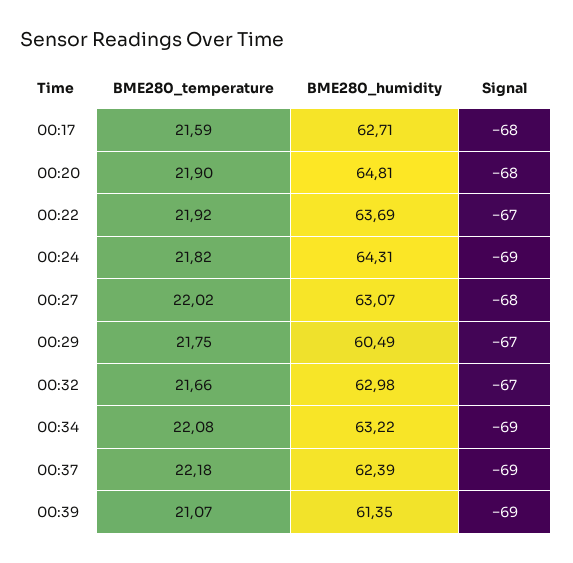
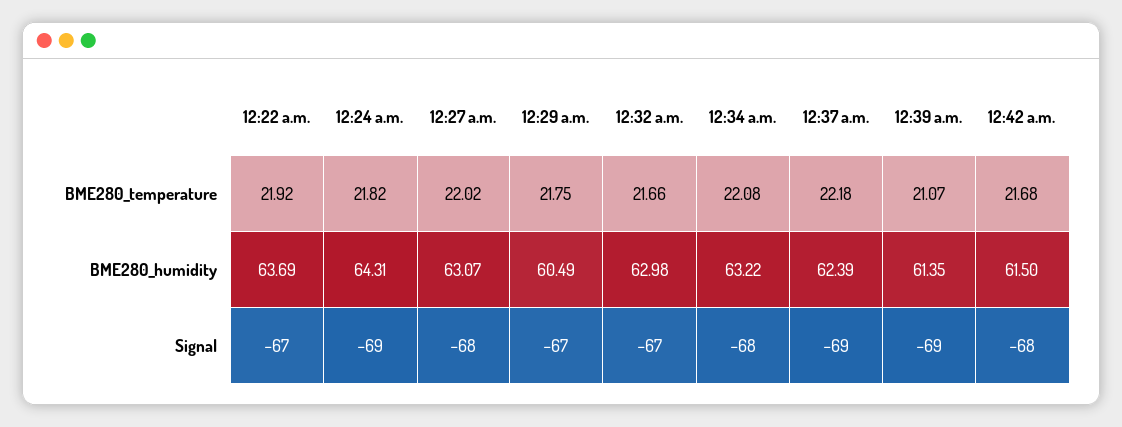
BME280_temperature, 00:17: 21.59 -> none
BME280_humidity, 00:17: 62.71 -> none
Signal, 00:17: -68 -> none
BME280_temperature, 00:20: 21.9 -> none
BME280_humidity, 00:20: 64.81 -> none
Signal, 00:20: -68 -> none
Signal, 00:34: -69 -> -68
BME280_temperature, 12:42 a.m.: none -> 21.68
BME280_humidity, 12:42 a.m.: none -> 61.5
Signal, 12:42 a.m.: none -> -68

